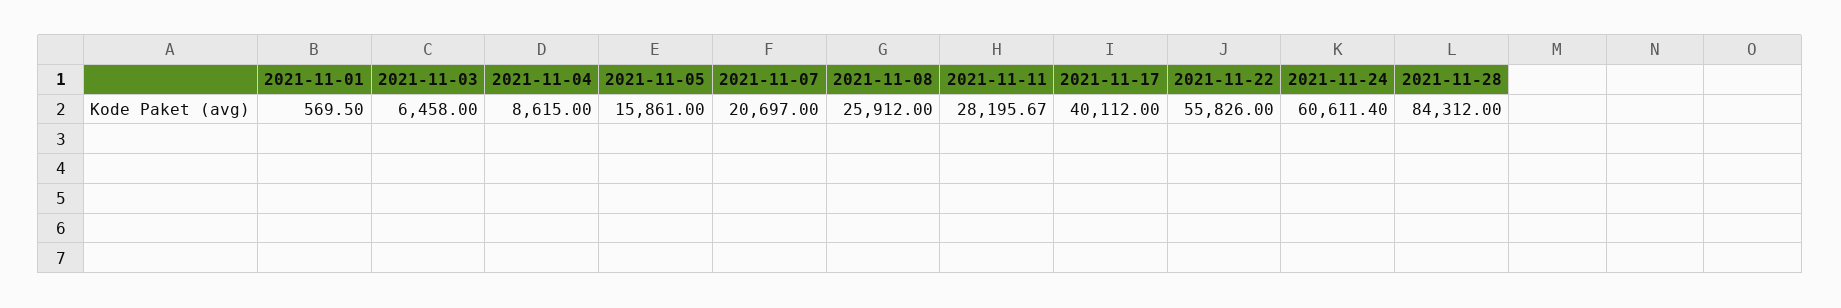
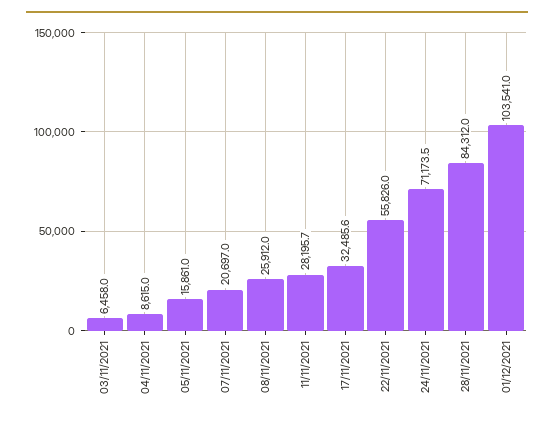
2021-11-01: 569.5 -> none
2021-11-17: 40112 -> 32485.6
2021-11-24: 60611.4 -> 71173.5
01/12/2021: none -> 103541

